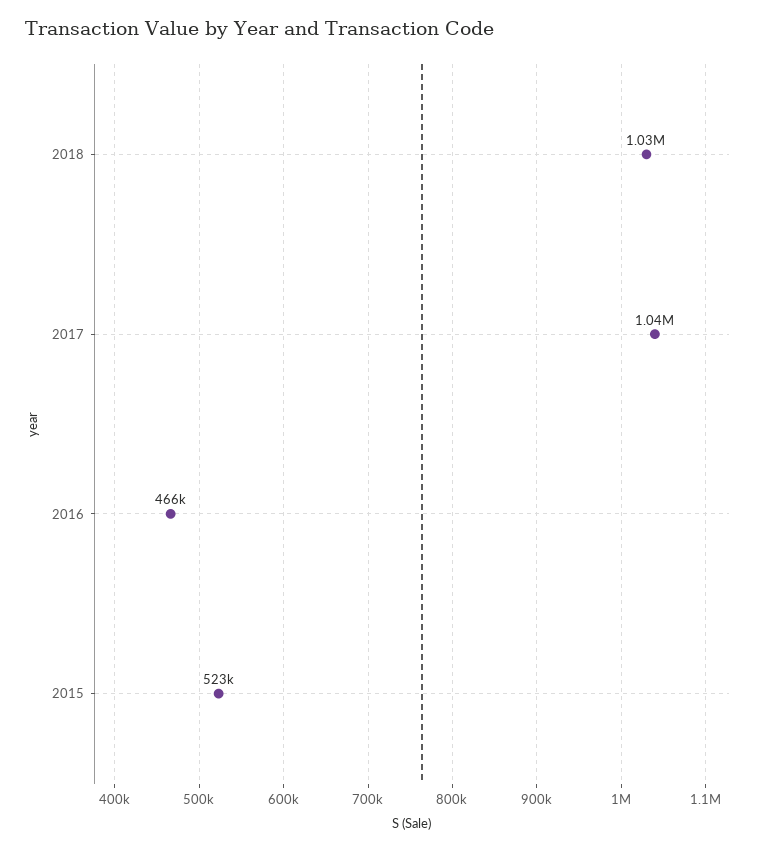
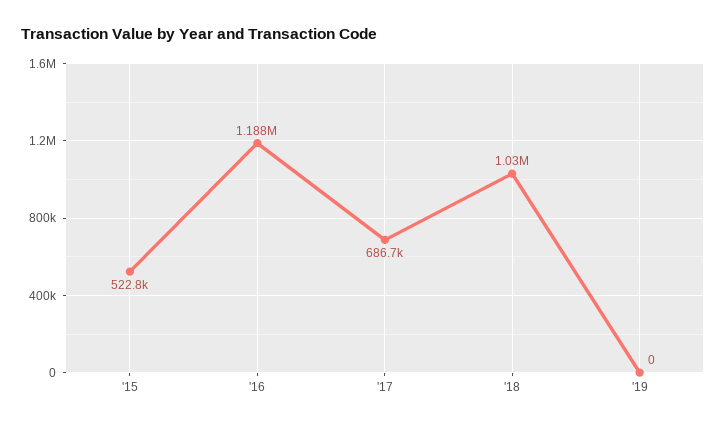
2017: 1040000 -> 686700
2016: 466000 -> 1188000
'19: none -> 0

